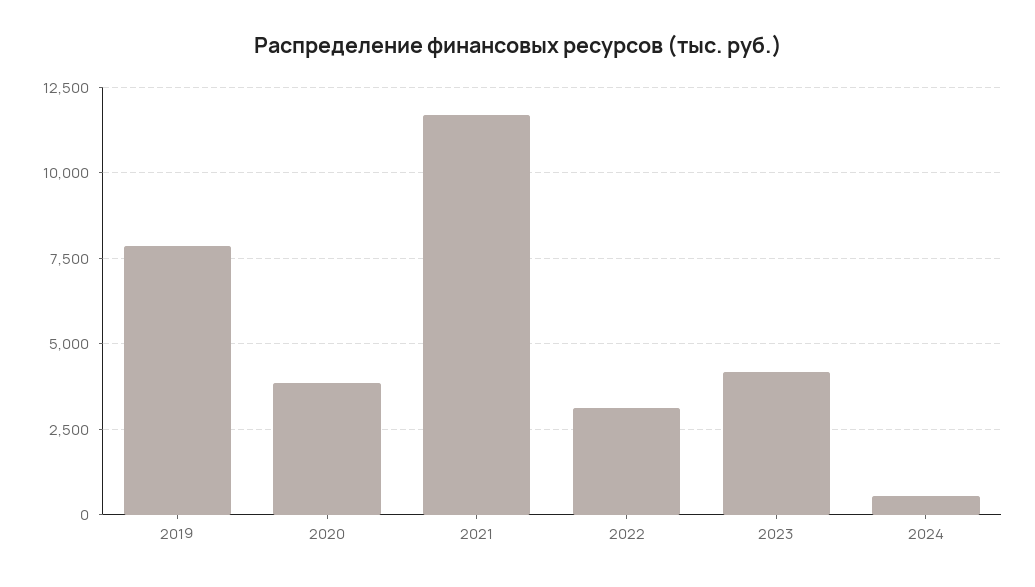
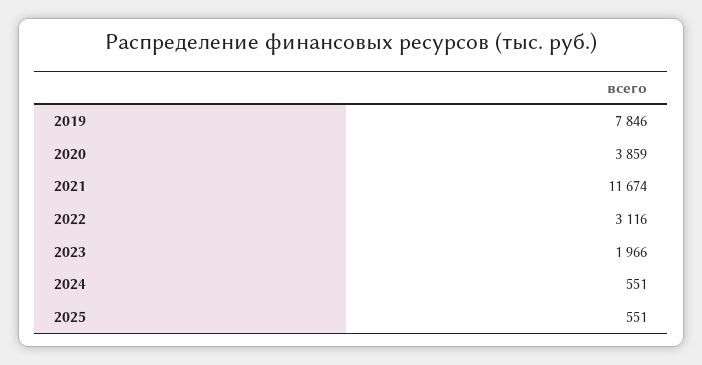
2023: 4250 -> 1966
2025: none -> 551

